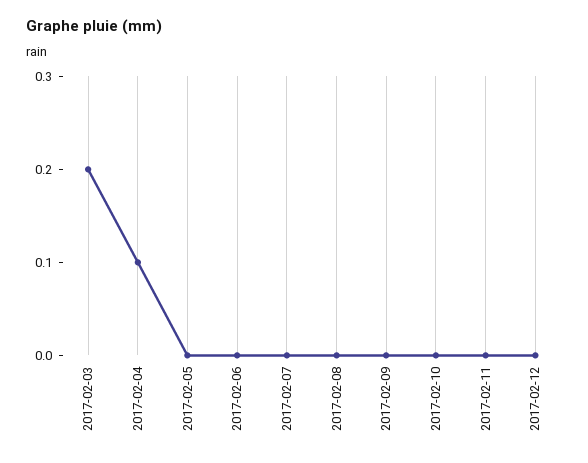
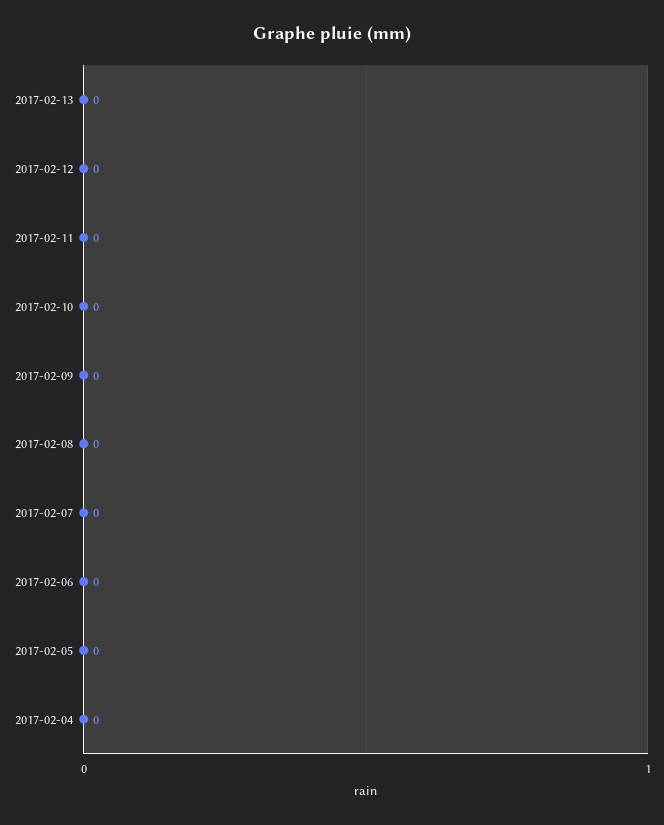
2017-02-03: 0.2 -> none
2017-02-04: 0.1 -> 0
2017-02-13: none -> 0

